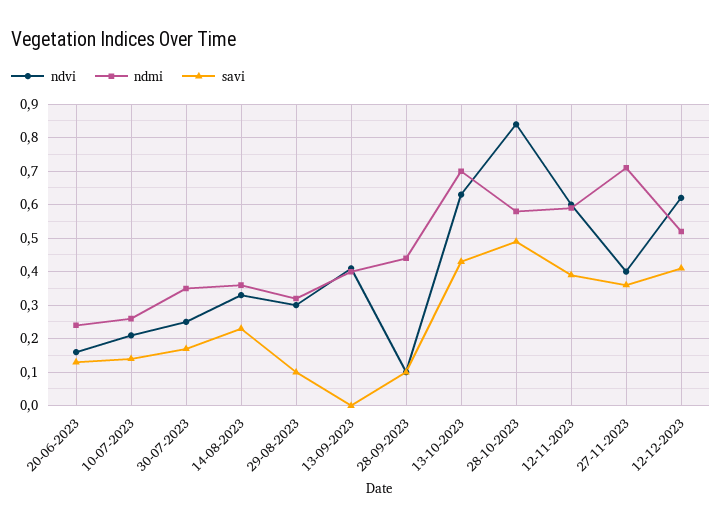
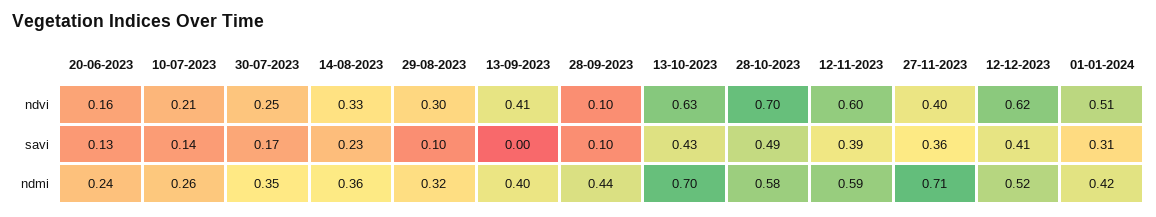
ndvi, 28-10-2023: 0.85 -> 0.7
ndvi, 01-01-2024: none -> 0.51
savi, 01-01-2024: none -> 0.31
ndmi, 01-01-2024: none -> 0.42

